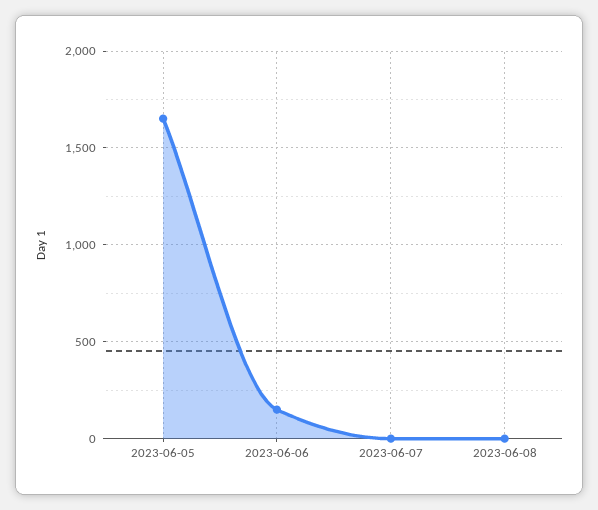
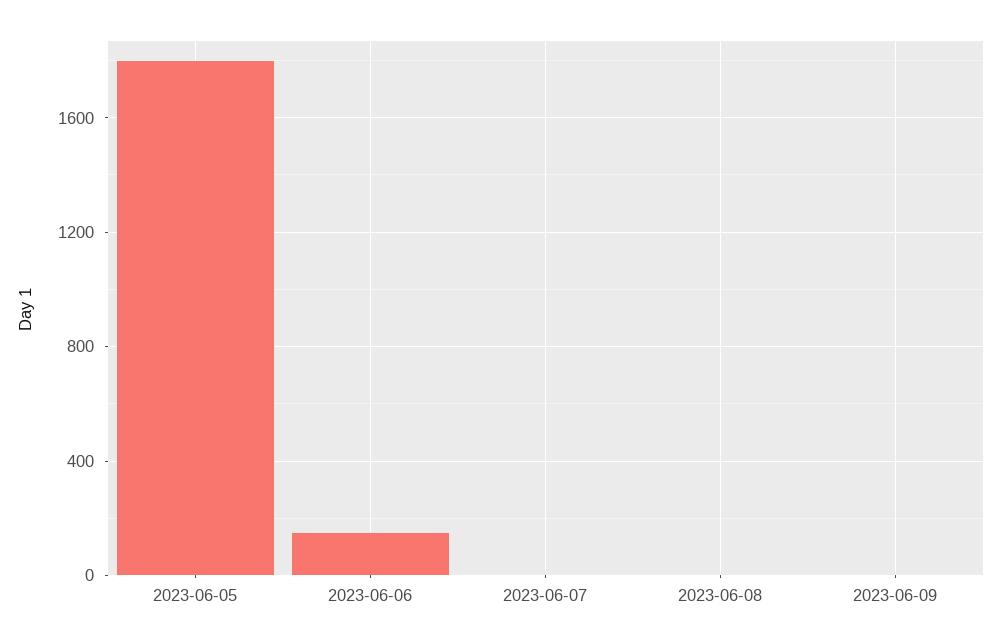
2023-06-05: 1650 -> 1800
2023-06-09: none -> 0

